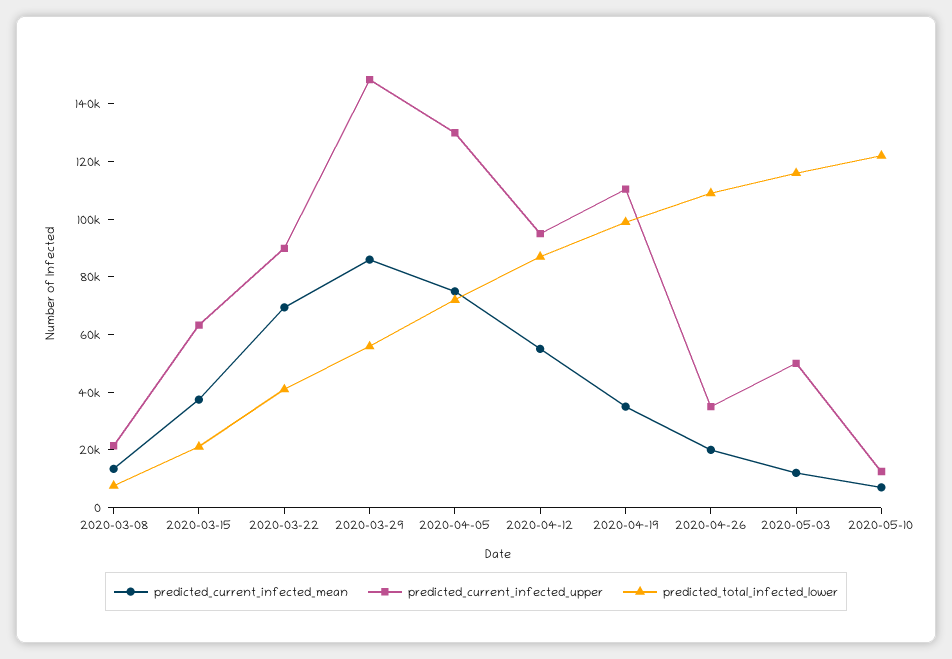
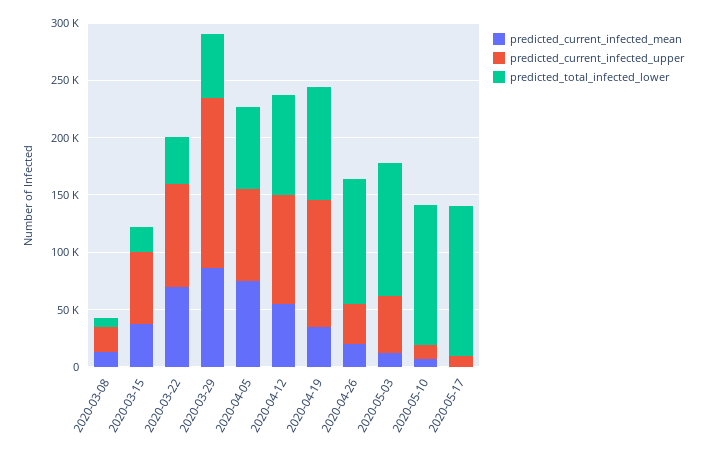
predicted_current_infected_upper, 2020-04-05: 130000 -> 80000
predicted_current_infected_mean, 2020-05-17: none -> 0
predicted_current_infected_upper, 2020-05-17: none -> 10000
predicted_total_infected_lower, 2020-05-17: none -> 130000

